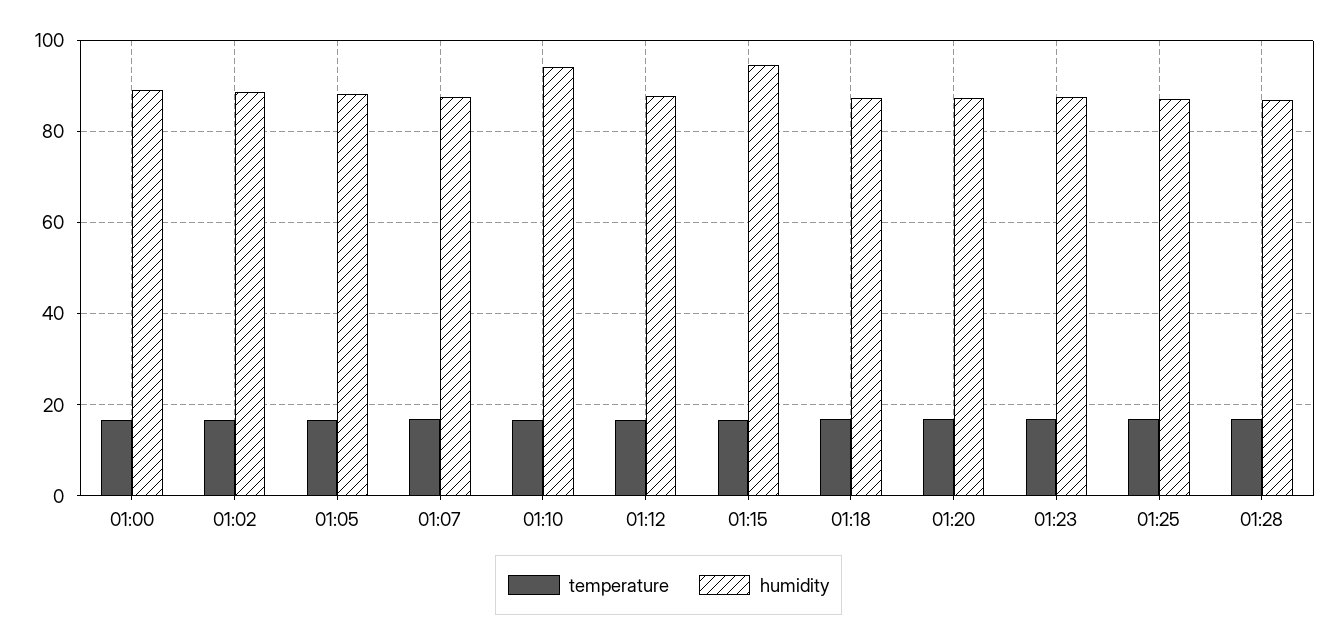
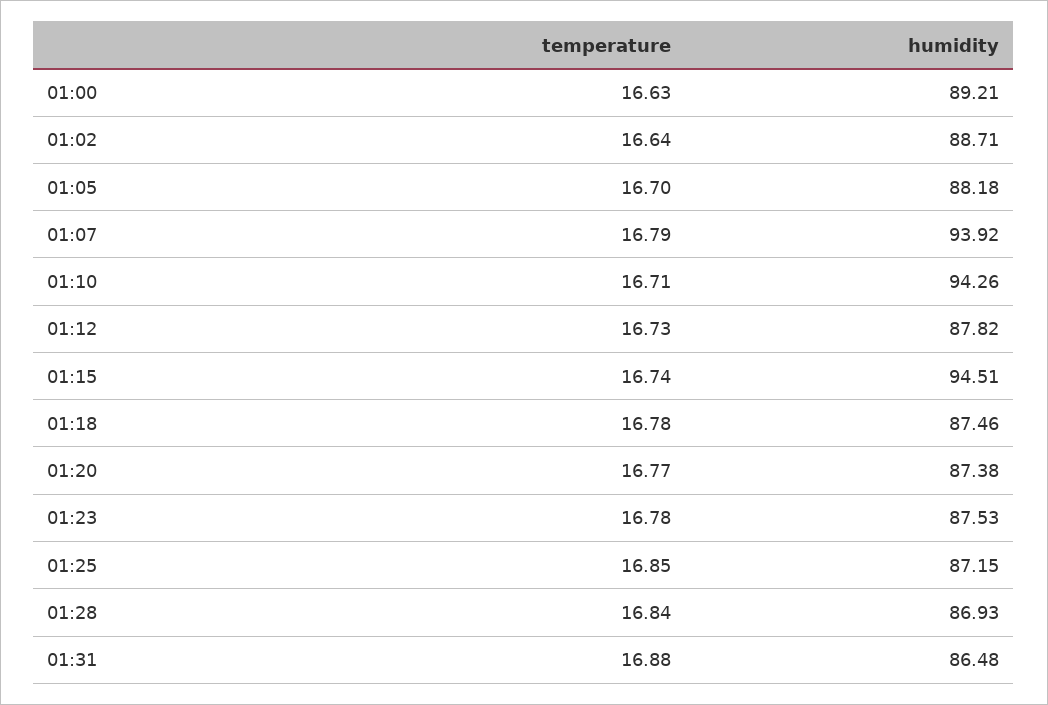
humidity, 01:07: 88 -> 93.92
temperature, 01:31: none -> 16.88
humidity, 01:31: none -> 86.48

